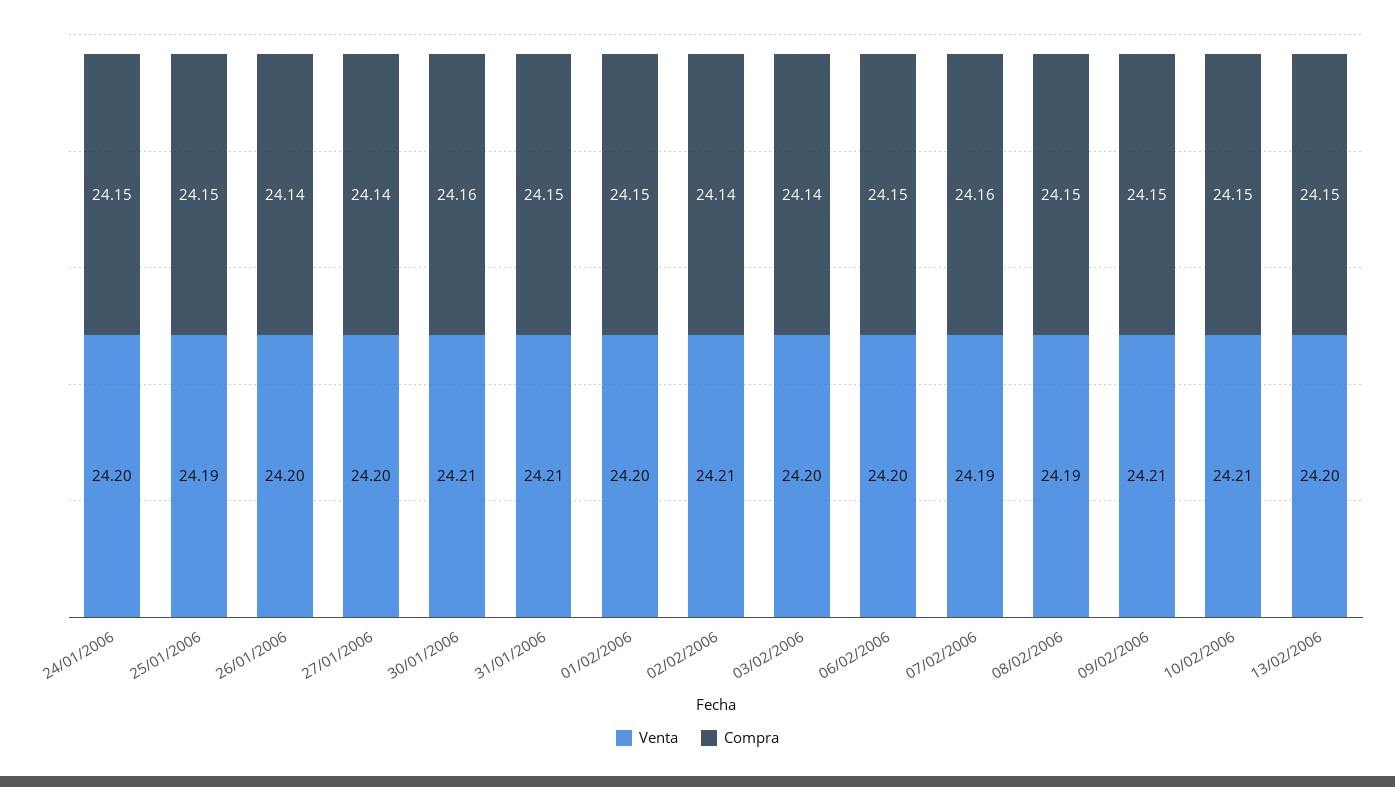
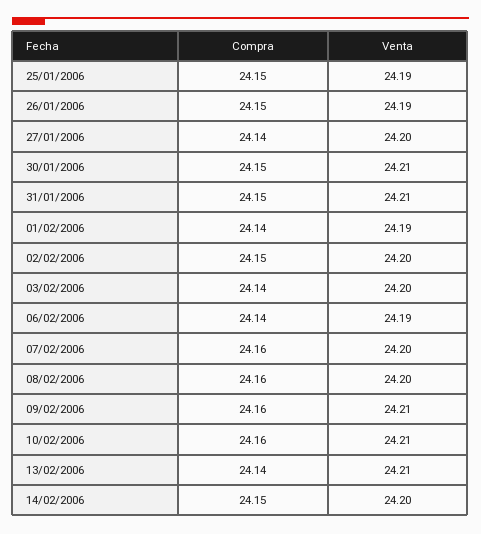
Venta, 24/01/2006: 24.2 -> none
Compra, 24/01/2006: 24.15 -> none
Venta, 26/01/2006: 24.2 -> 24.19
Compra, 26/01/2006: 24.14 -> 24.15
Compra, 30/01/2006: 24.16 -> 24.15
Venta, 01/02/2006: 24.2 -> 24.19
Compra, 01/02/2006: 24.15 -> 24.14
Venta, 02/02/2006: 24.21 -> 24.2
Compra, 02/02/2006: 24.14 -> 24.15
Venta, 06/02/2006: 24.2 -> 24.19
Compra, 06/02/2006: 24.15 -> 24.14
Venta, 07/02/2006: 24.19 -> 24.2
Venta, 08/02/2006: 24.19 -> 24.2
Compra, 08/02/2006: 24.15 -> 24.16
Compra, 09/02/2006: 24.15 -> 24.16
Compra, 10/02/2006: 24.15 -> 24.16
Venta, 13/02/2006: 24.2 -> 24.21
Compra, 13/02/2006: 24.15 -> 24.14
Compra, 14/02/2006: none -> 24.15
Venta, 14/02/2006: none -> 24.2

